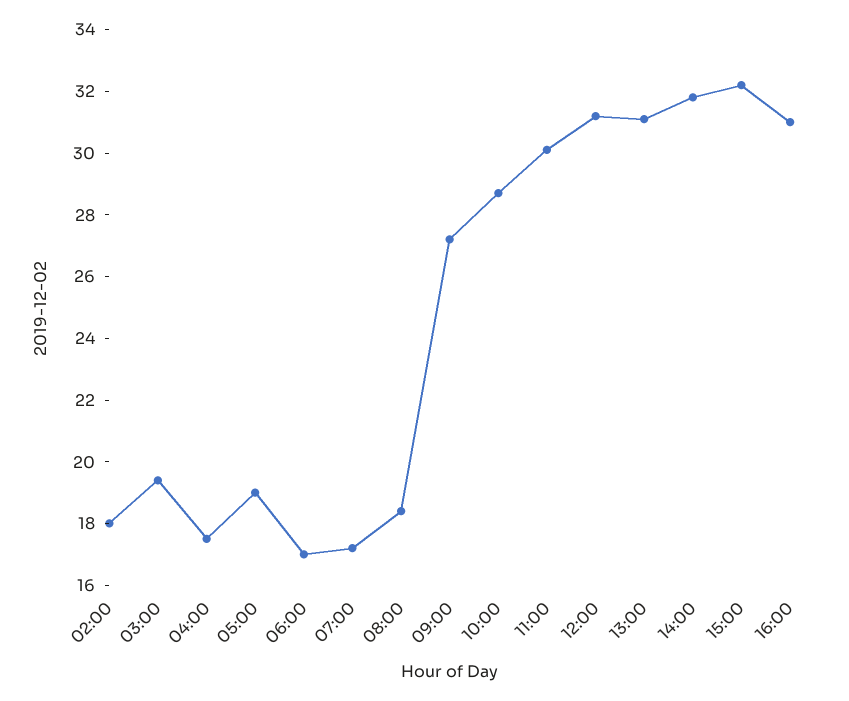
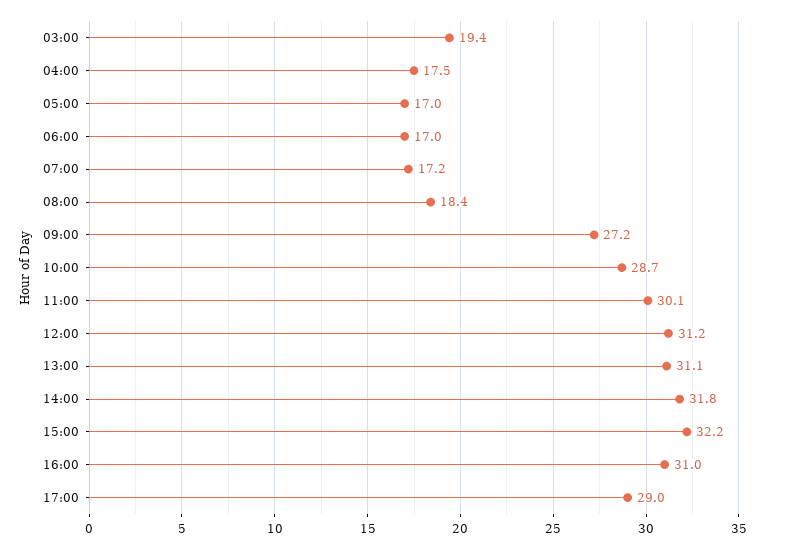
02:00: 18 -> none
05:00: 19 -> 17
17:00: none -> 29

